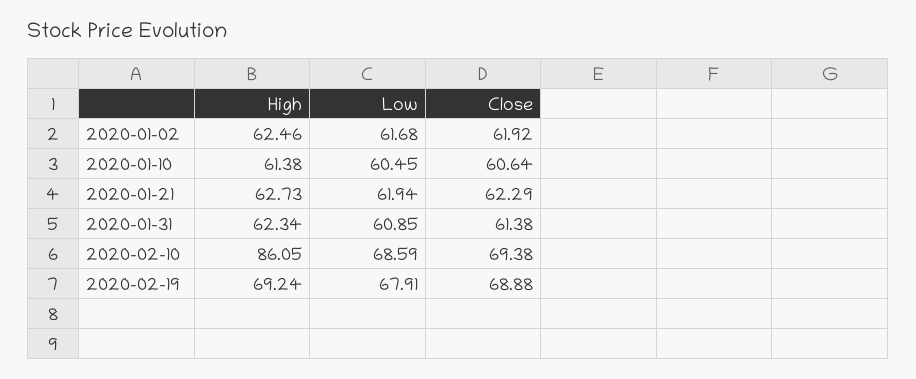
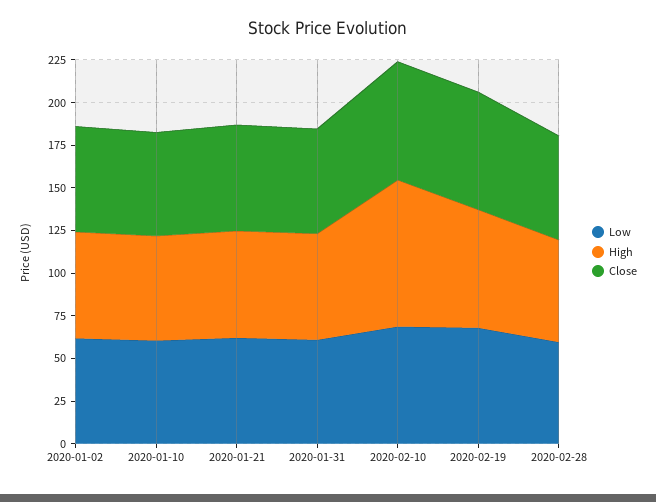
Low, 2020-02-28: none -> 60
High, 2020-02-28: none -> 60
Close, 2020-02-28: none -> 60

